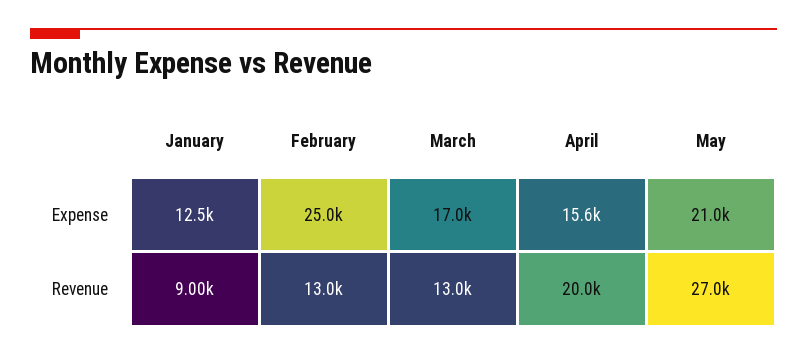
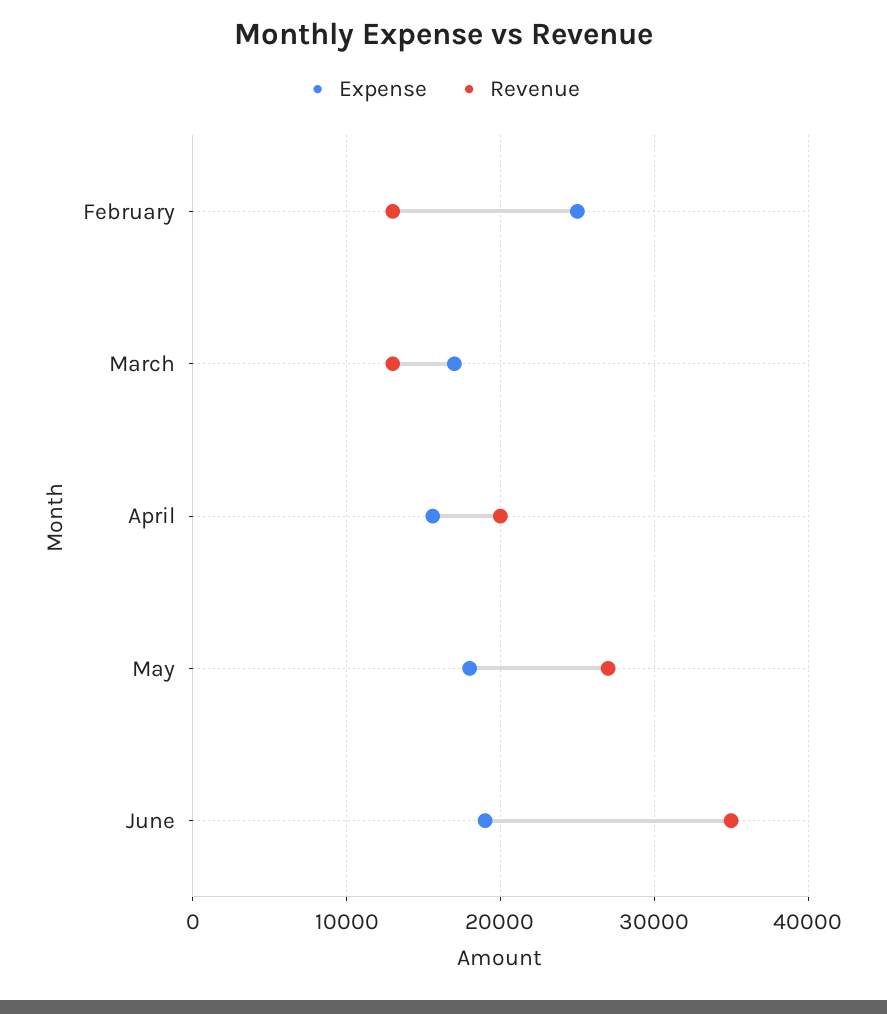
Expense, January: 12500 -> none
Expense, May: 21000 -> 18000
Revenue, January: 9000 -> none
Expense, June: none -> 19000
Revenue, June: none -> 35000

